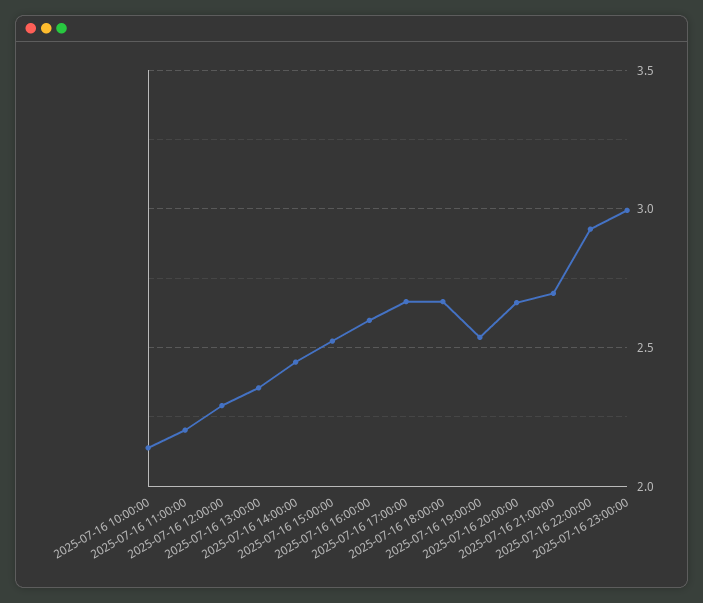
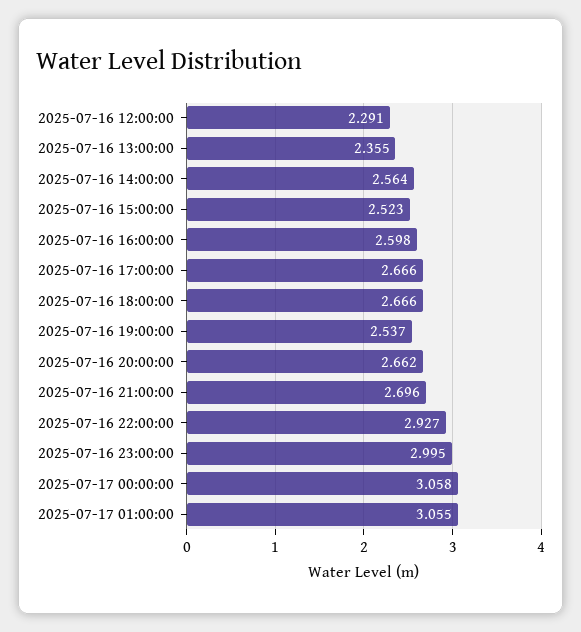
2025-07-16 10:00:00: 2.15 -> none
2025-07-16 11:00:00: 2.2 -> none
2025-07-16 14:00:00: 2.45 -> 2.564
2025-07-17 00:00:00: none -> 3.058
2025-07-17 01:00:00: none -> 3.055

